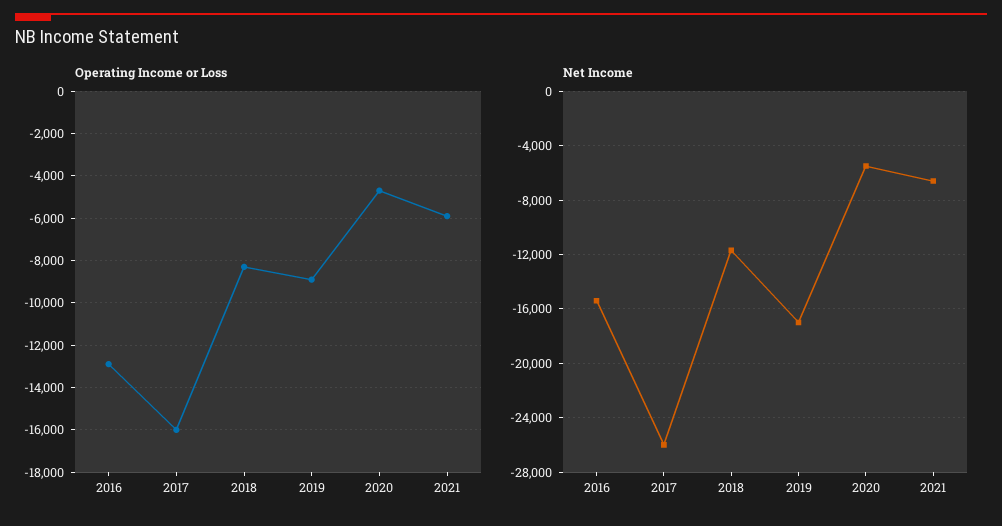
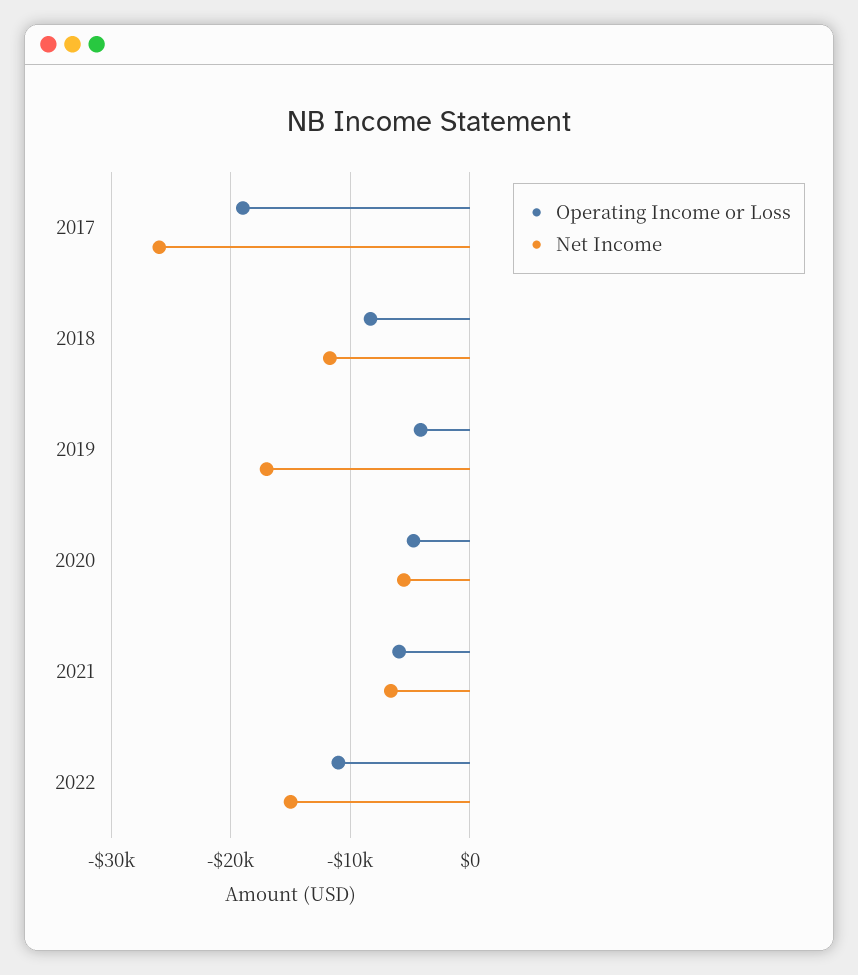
Operating Income or Loss, 2016: -13000 -> none
Operating Income or Loss, 2017: -16000 -> -19000
Operating Income or Loss, 2019: -9000 -> -4000
Net Income, 2016: -15500 -> none
Operating Income or Loss, 2022: none -> -11000
Net Income, 2022: none -> -15000

